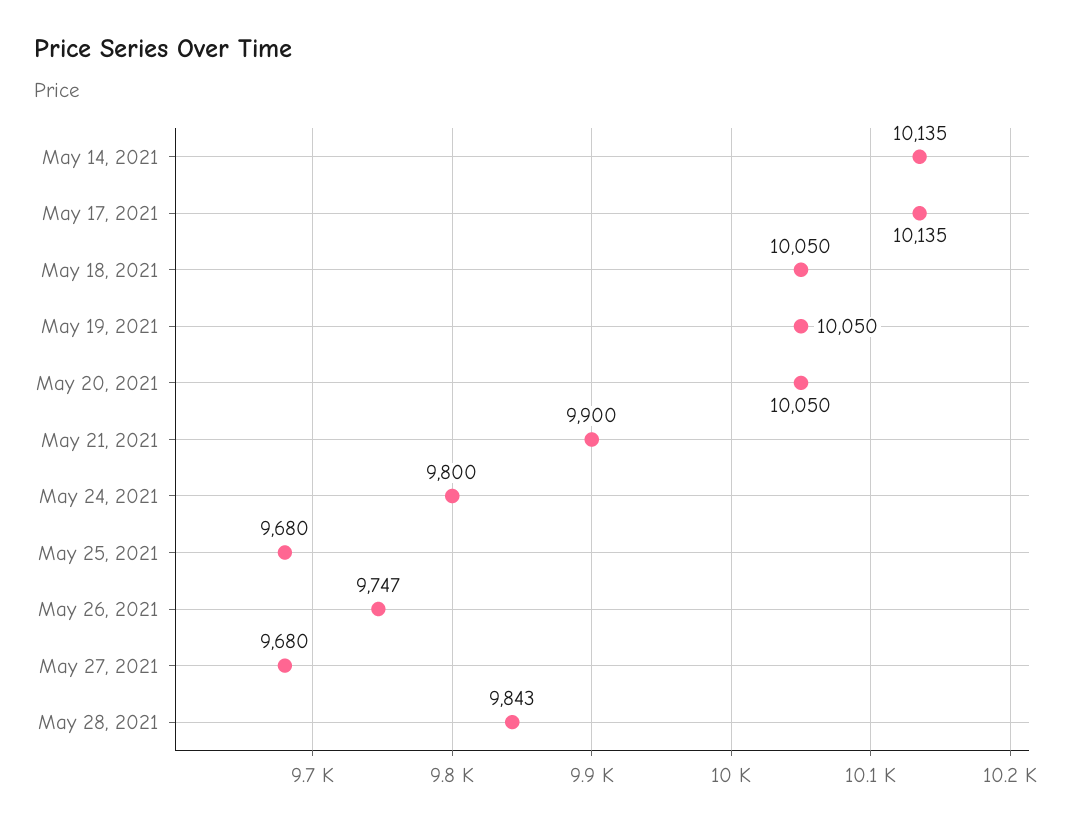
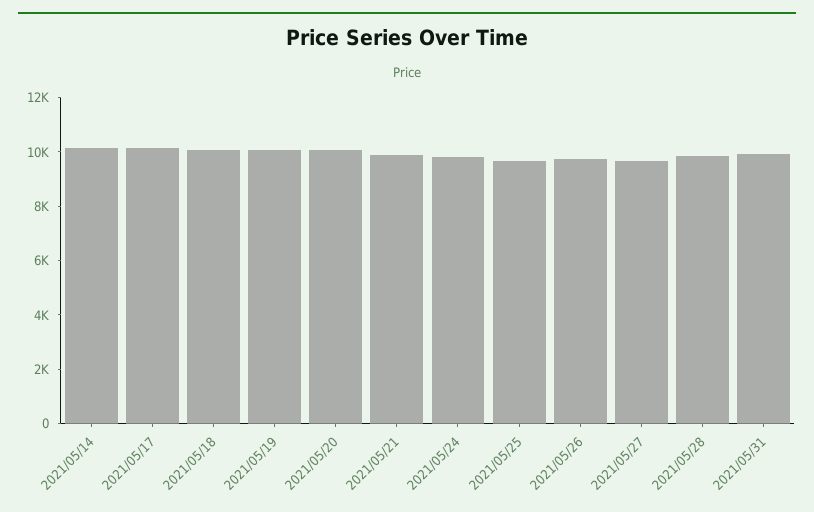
2021/05/31: none -> 10000

